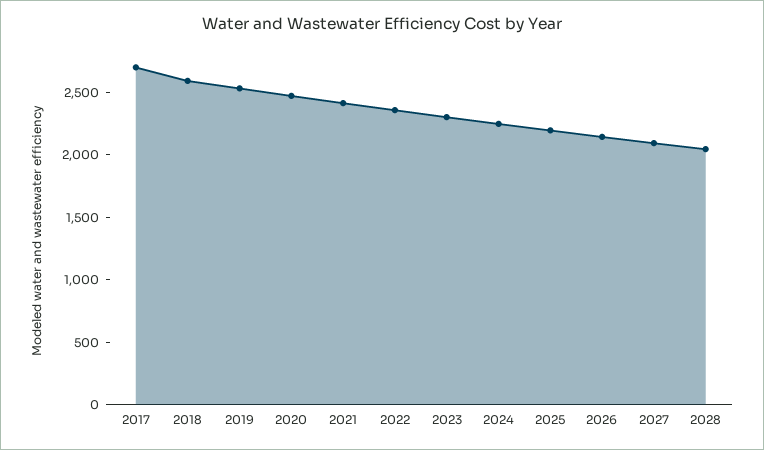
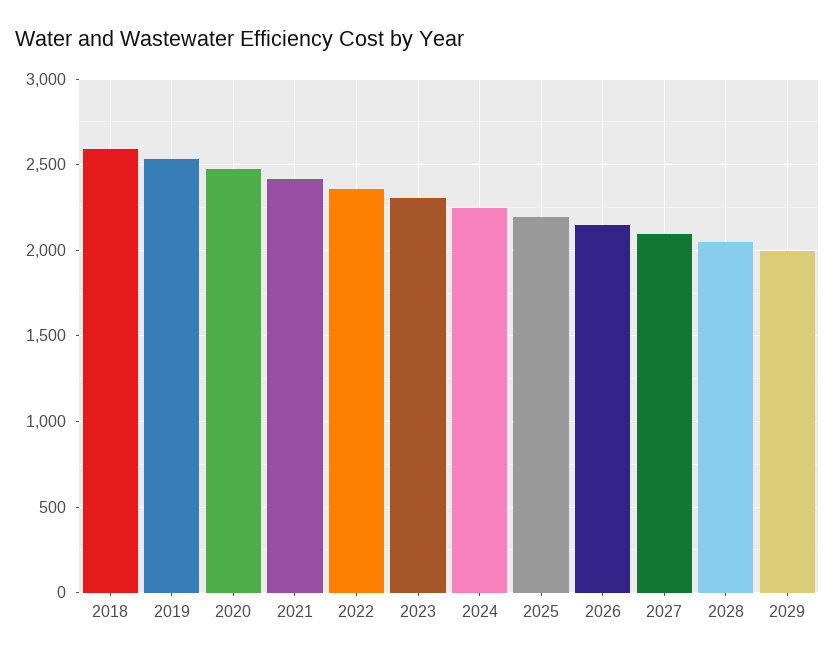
2017: 2700 -> none
2029: none -> 2000

